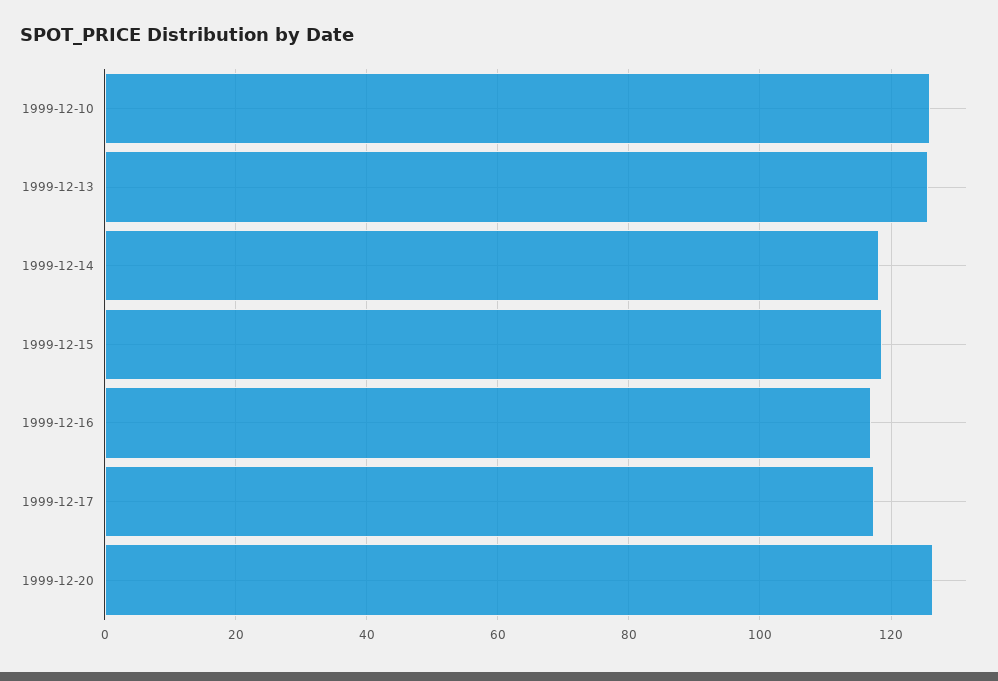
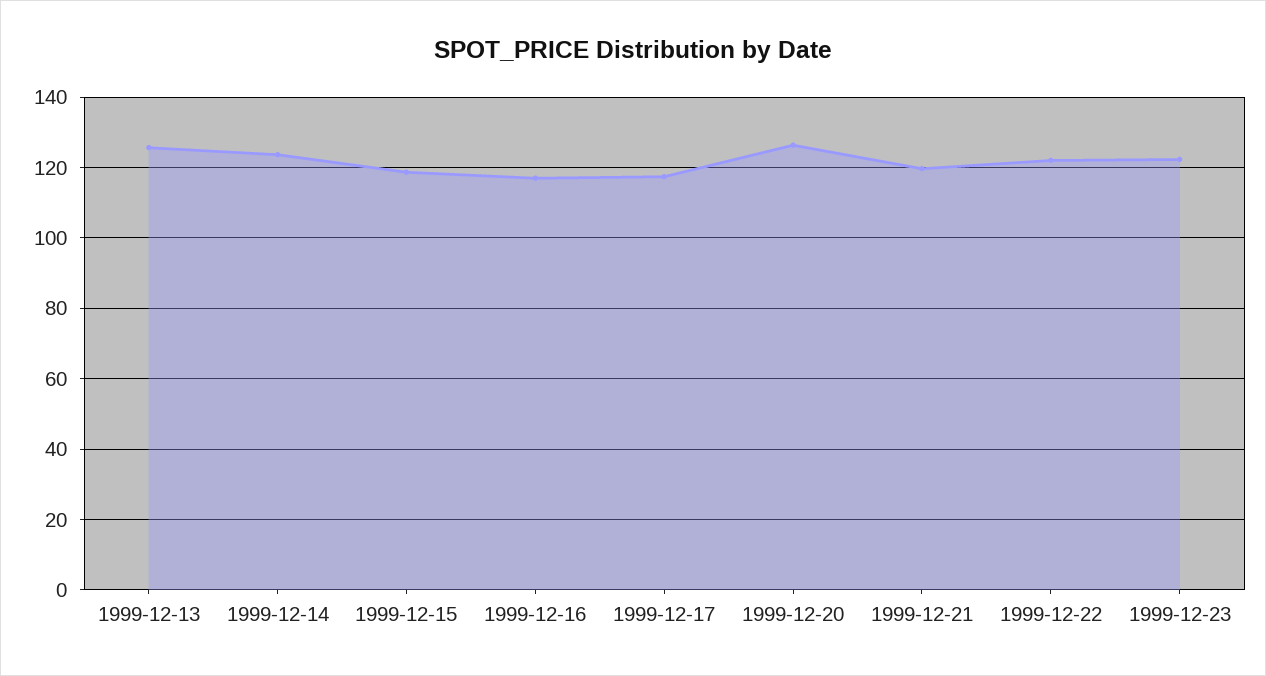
1999-12-10: 126 -> none
1999-12-14: 118 -> 124
1999-12-21: none -> 120
1999-12-22: none -> 122
1999-12-23: none -> 122

